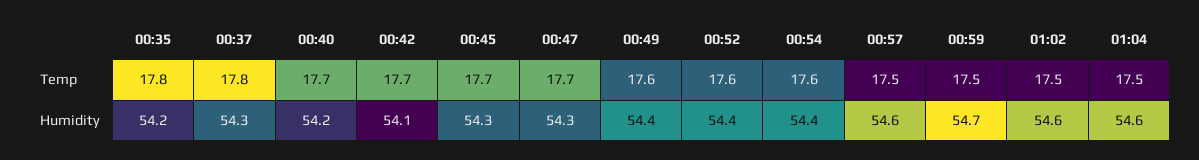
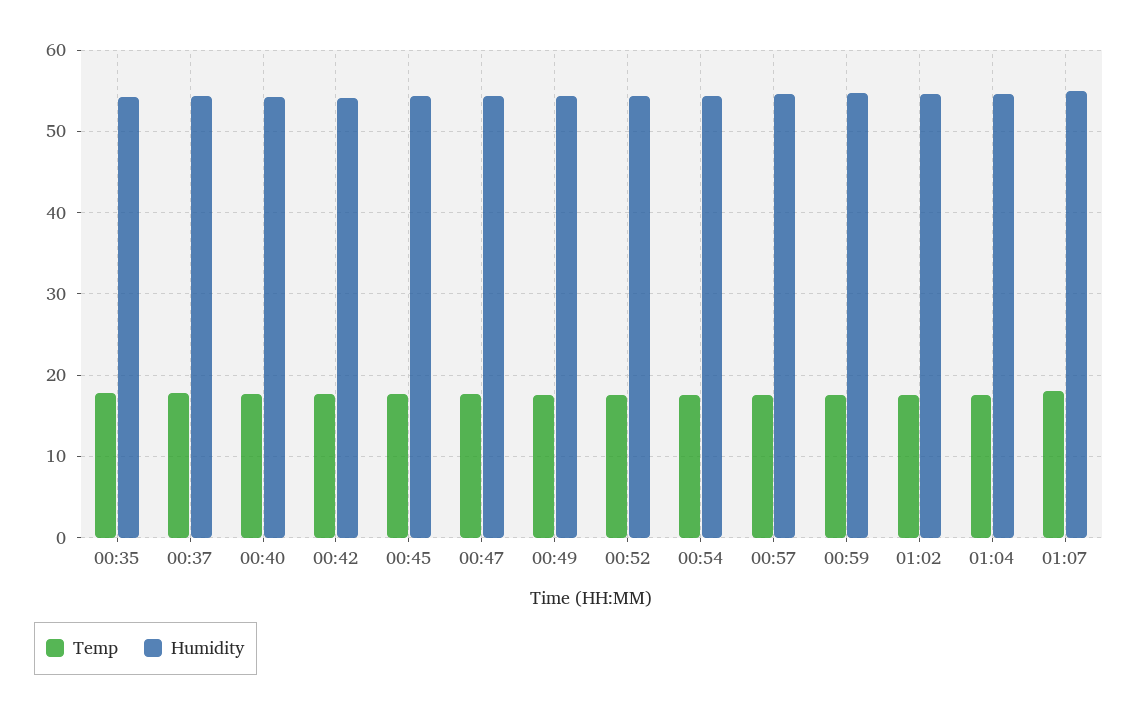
Temp, 01:07: none -> 18
Humidity, 01:07: none -> 55

